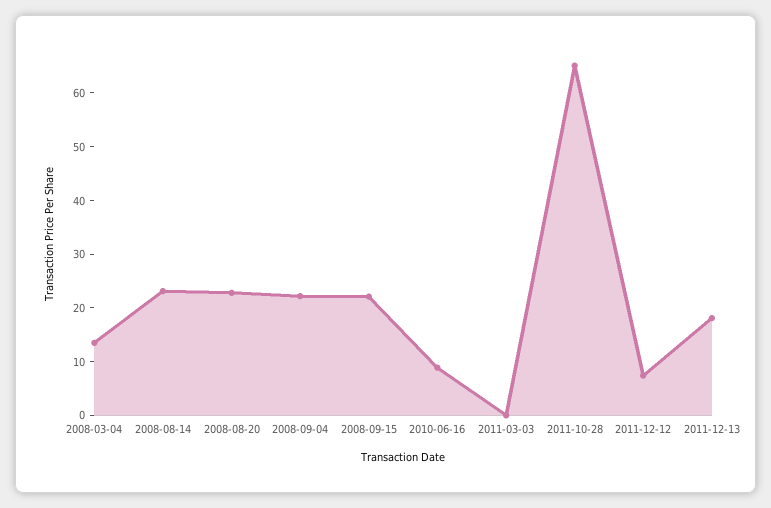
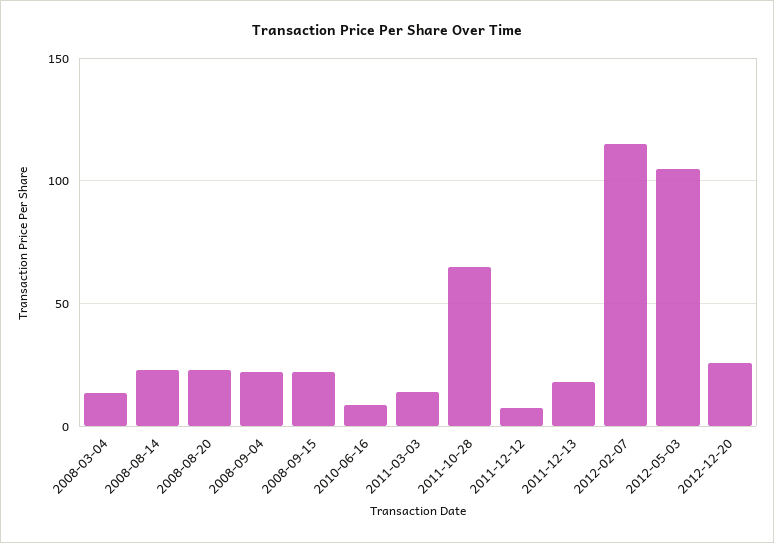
2011-03-03: 0 -> 15
2012-02-07: none -> 115
2012-05-03: none -> 105
2012-12-20: none -> 25

